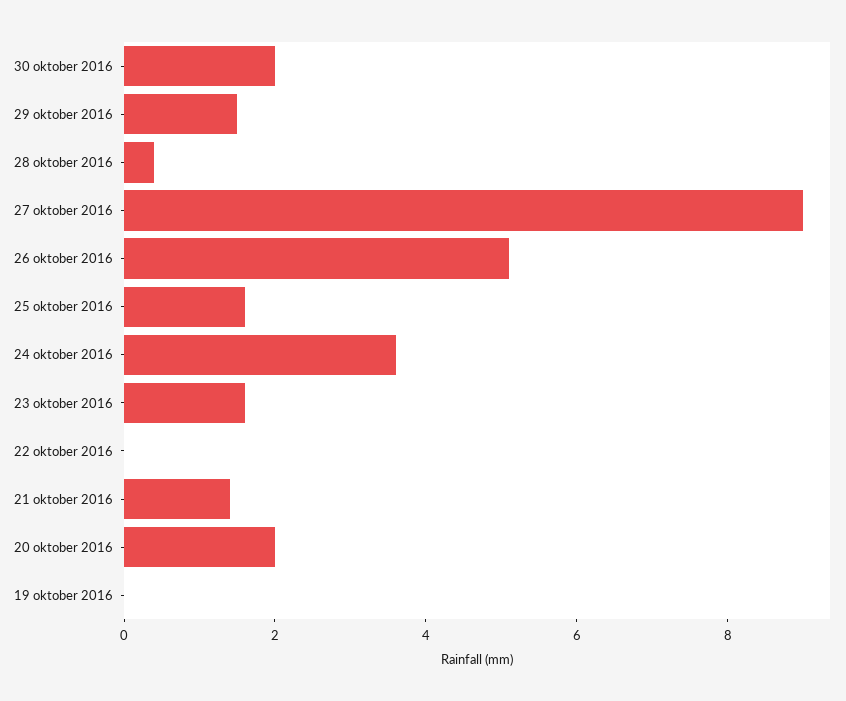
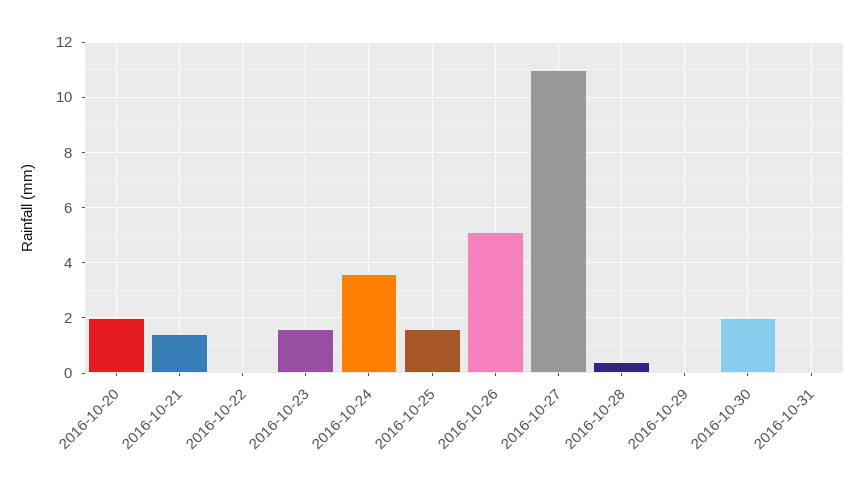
29 oktober 2016: 1.5 -> 0
27 oktober 2016: 9 -> 11
19 oktober 2016: 0 -> none
2016-10-31: none -> 0

